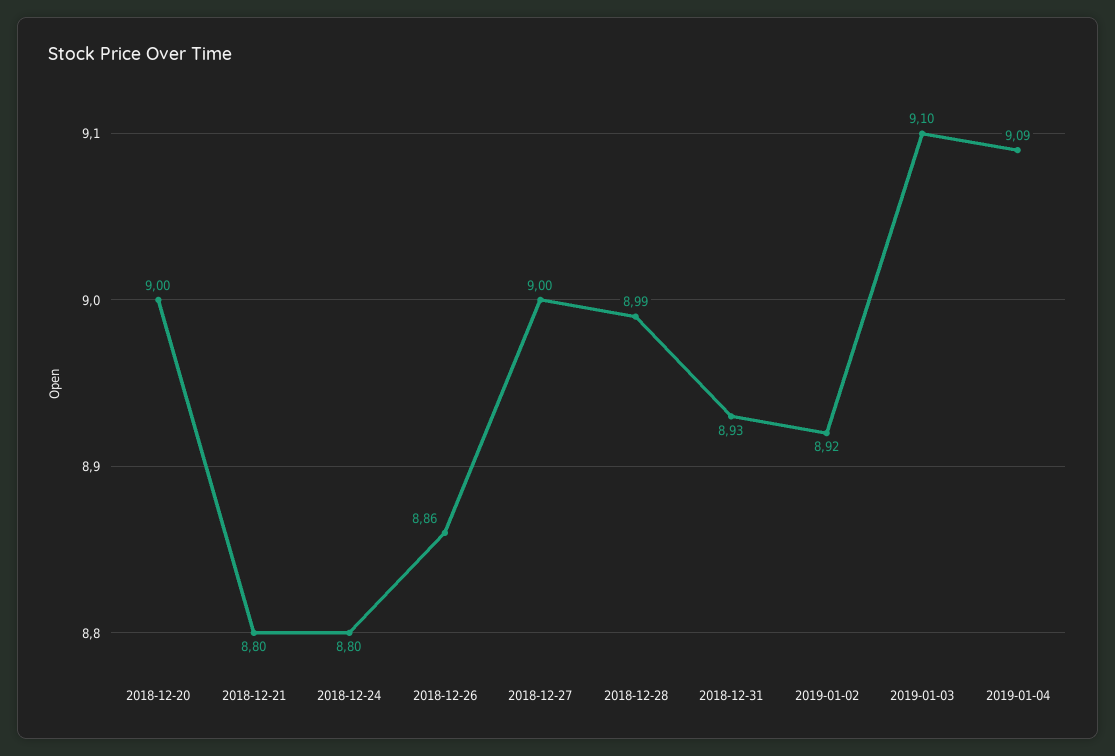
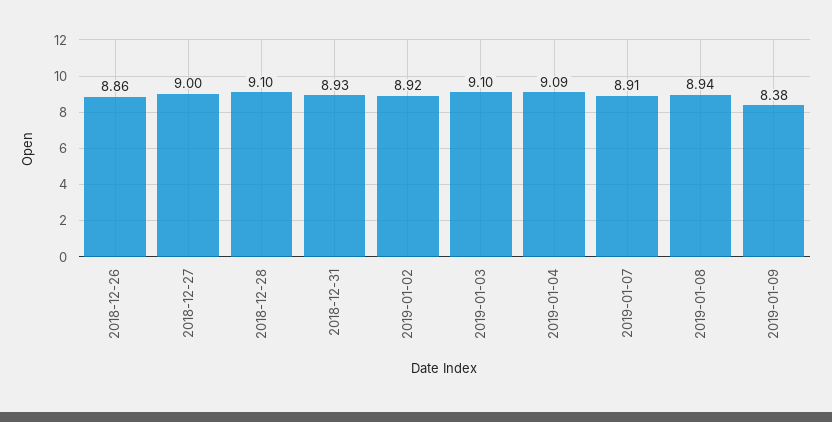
2018-12-20: 9 -> none
2018-12-21: 8.8 -> none
2018-12-24: 8.8 -> none
2018-12-28: 8.99 -> 9.1
2019-01-07: none -> 8.91
2019-01-08: none -> 8.94
2019-01-09: none -> 8.38

